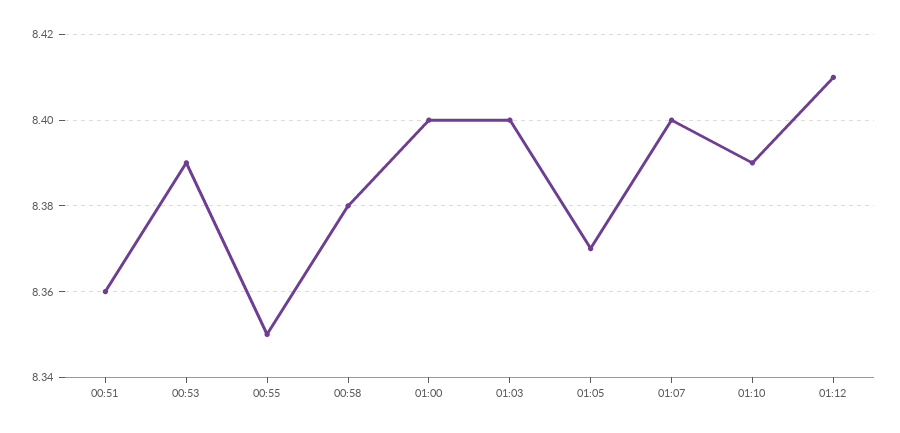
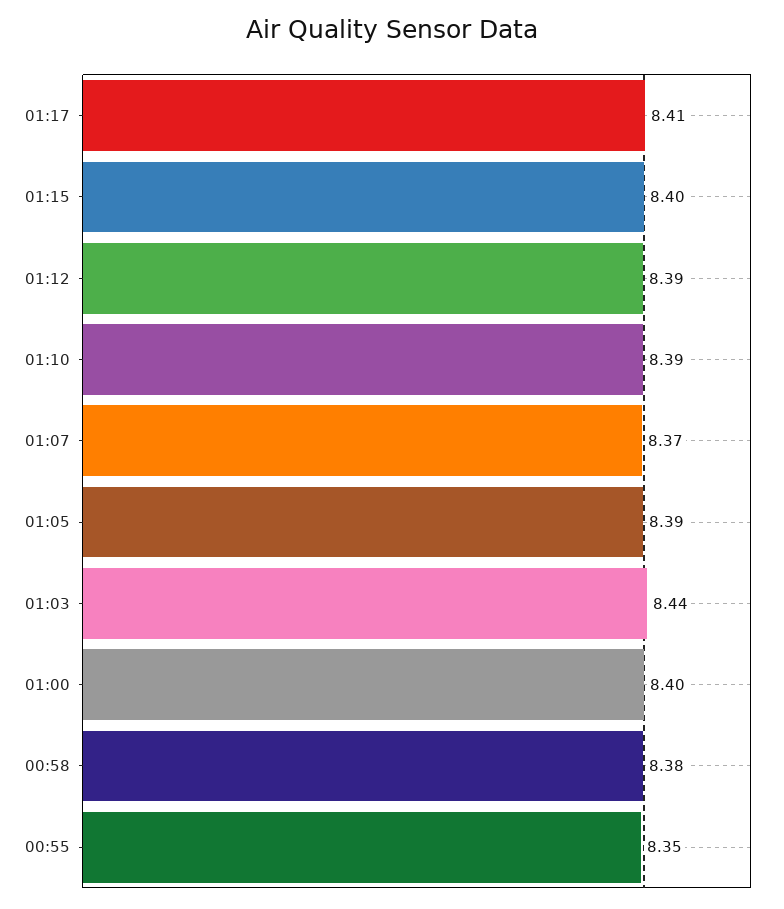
00:51: 8.36 -> none
00:53: 8.39 -> none
01:03: 8.4 -> 8.44
01:05: 8.37 -> 8.39
01:07: 8.4 -> 8.37
01:12: 8.41 -> 8.39
01:17: none -> 8.41
01:15: none -> 8.4

